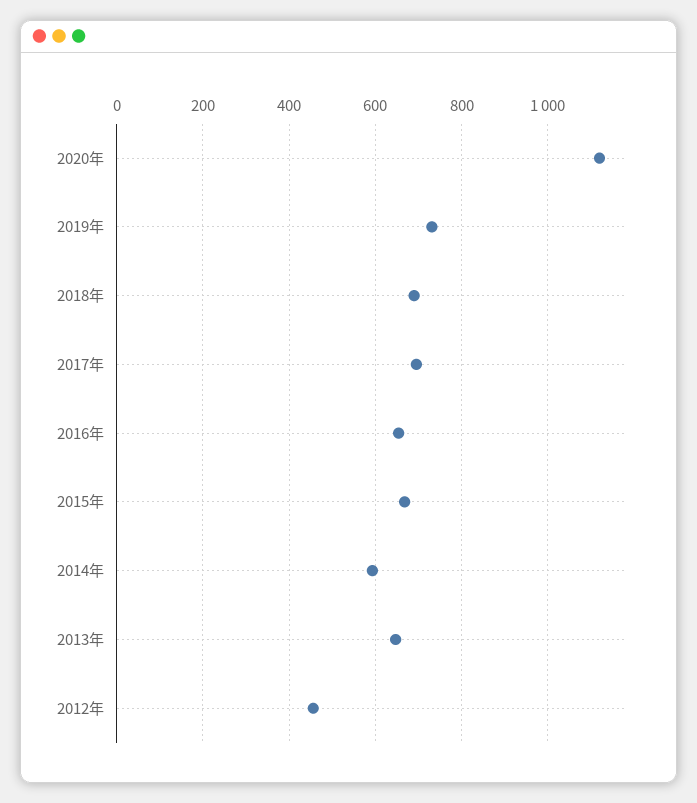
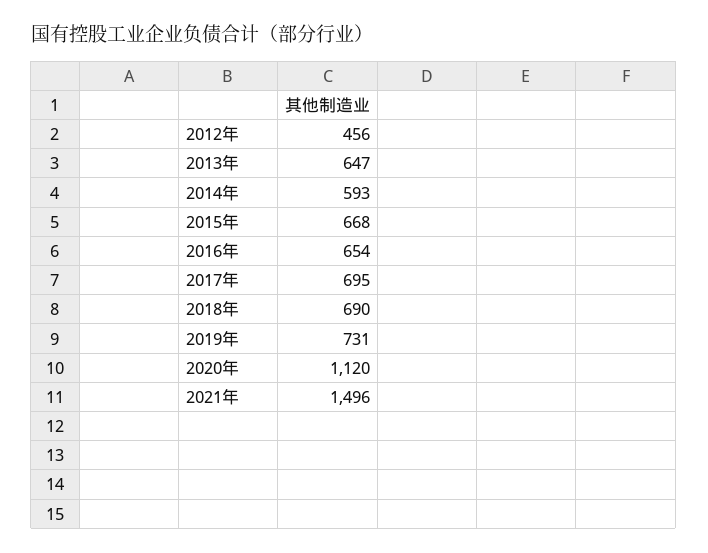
2021年: none -> 1496

